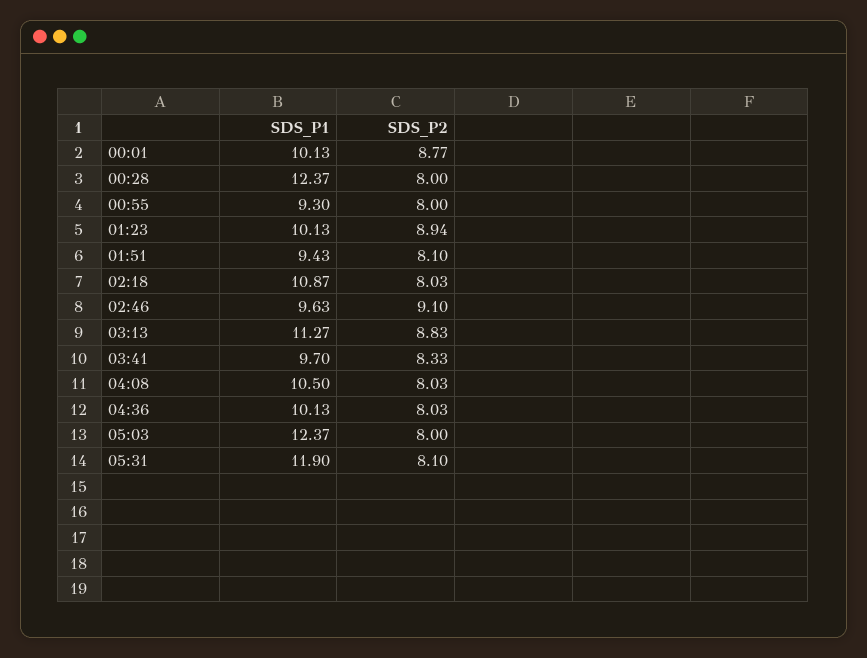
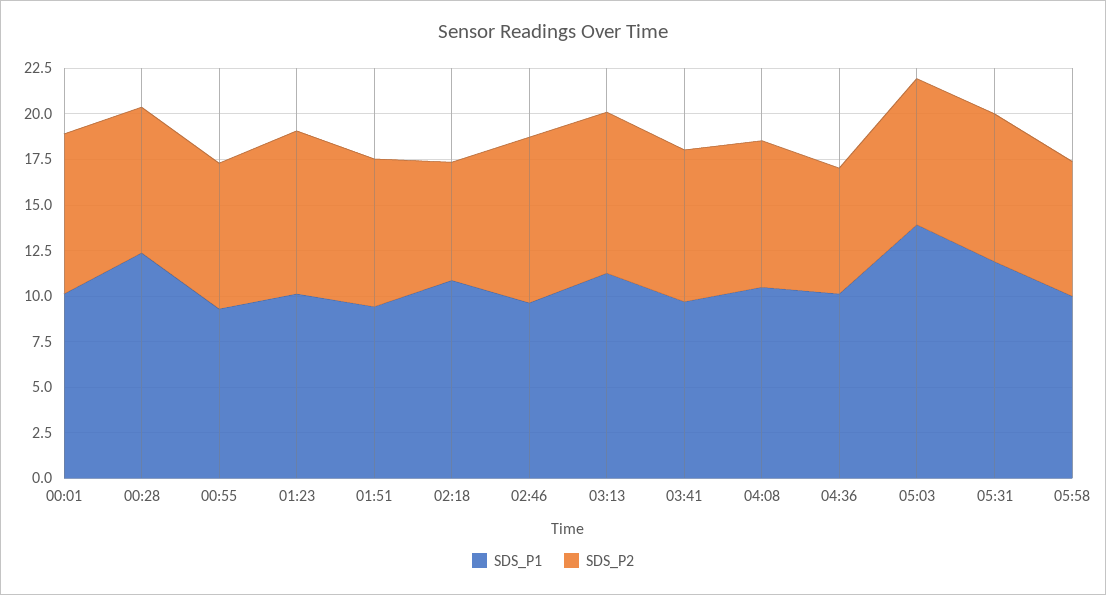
SDS_P2, 02:18: 8.03 -> 6.5
SDS_P2, 04:36: 8.03 -> 7
SDS_P1, 05:03: 12.37 -> 14
SDS_P1, 05:58: none -> 10
SDS_P2, 05:58: none -> 7.5

